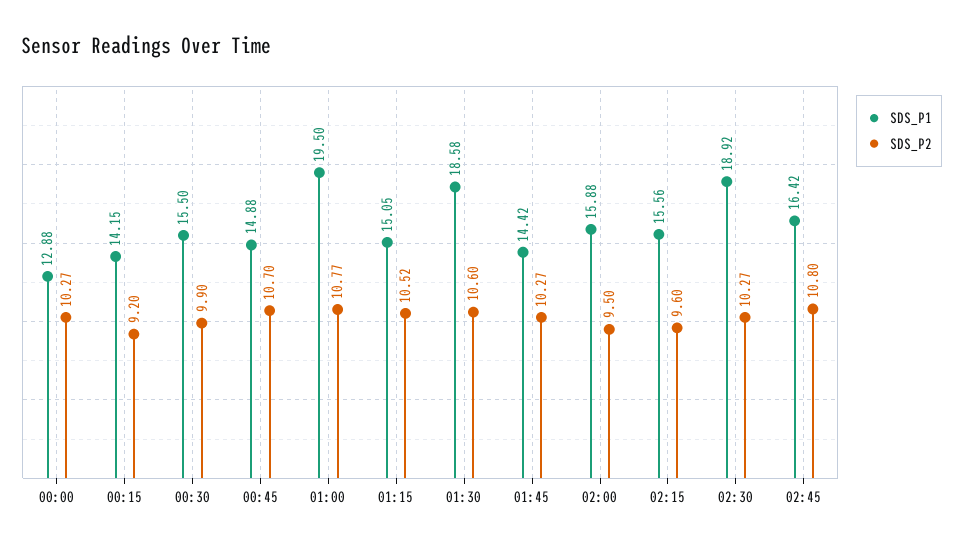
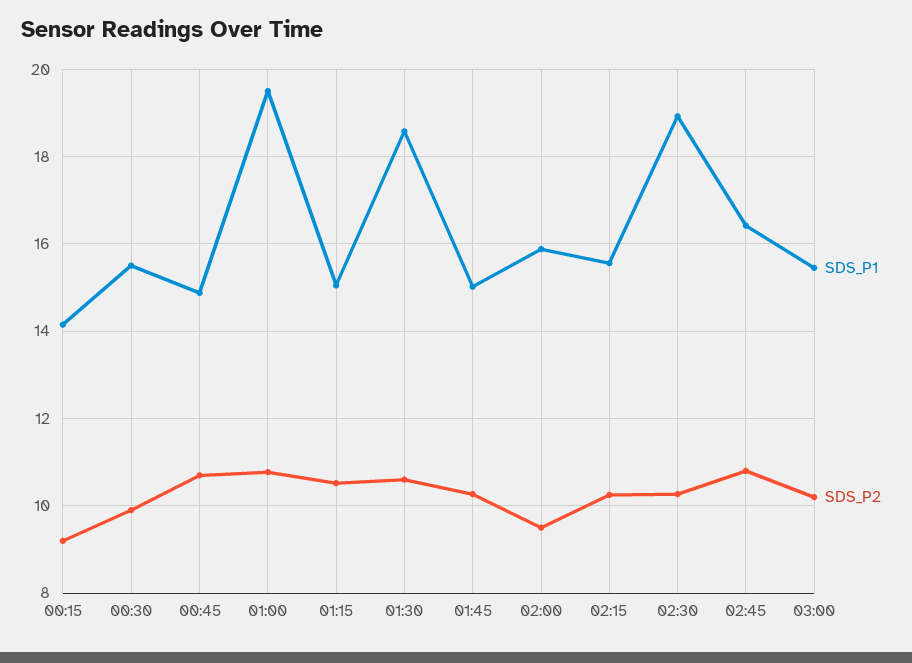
SDS_P1, 00:00: 12.88 -> none
SDS_P2, 00:00: 10.27 -> none
SDS_P1, 01:45: 14.42 -> 15
SDS_P2, 02:15: 9.6 -> 10.2
SDS_P1, 03:00: none -> 15.4
SDS_P2, 03:00: none -> 10.2

